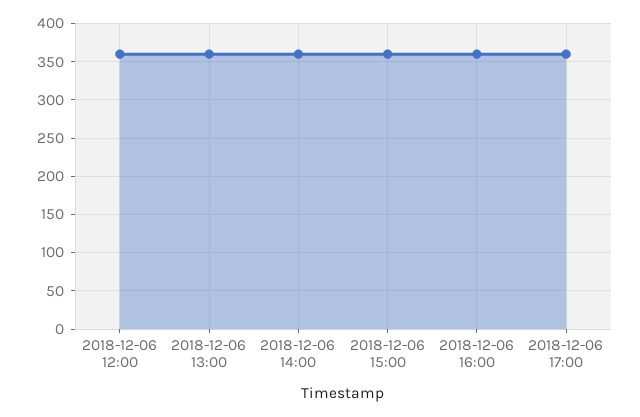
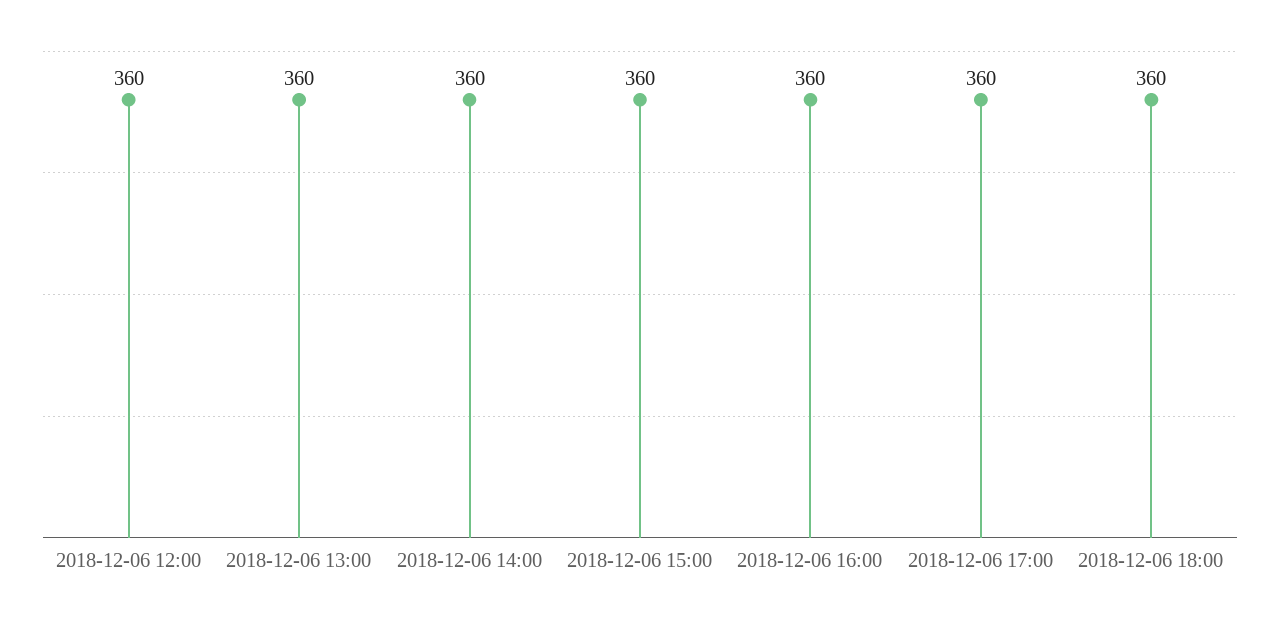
2018-12-06 18:00: none -> 360

